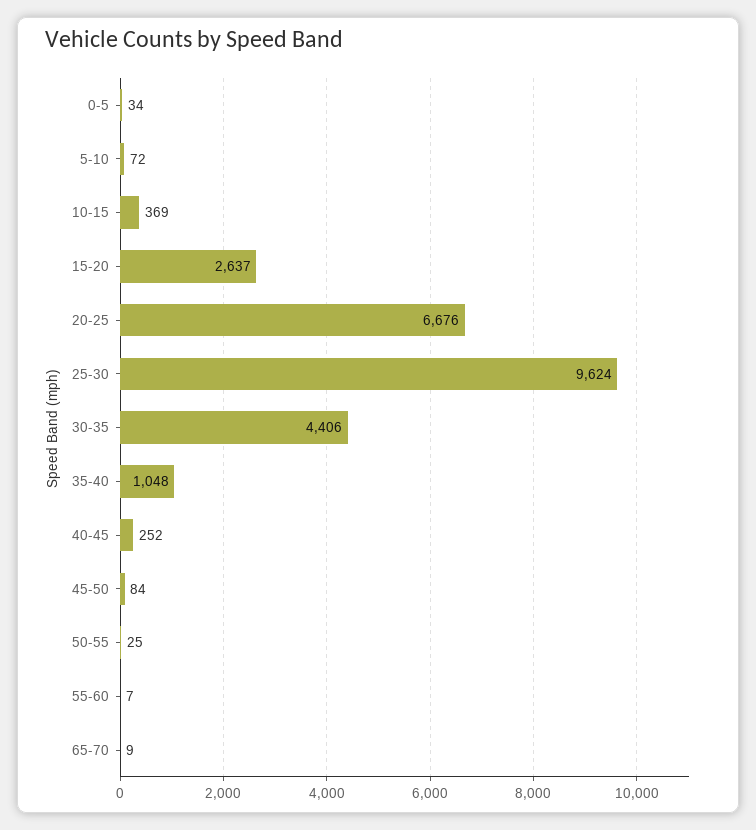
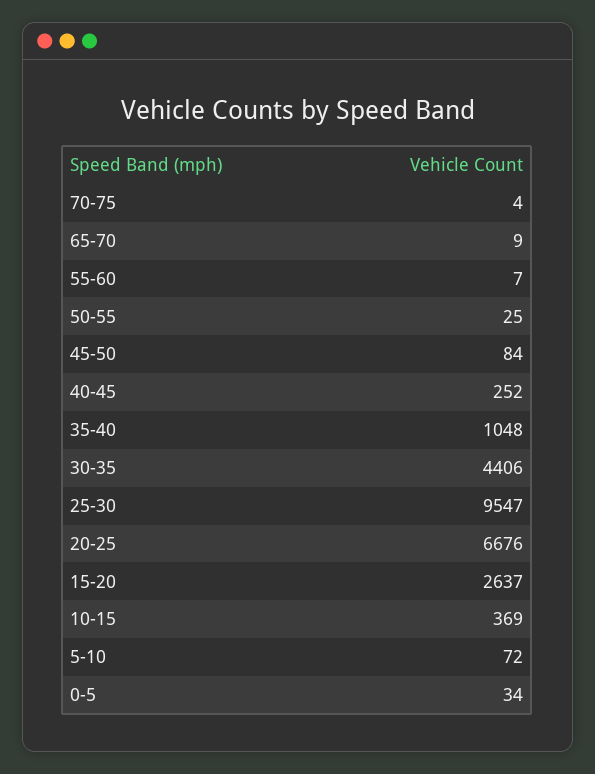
25-30: 9624 -> 9547
70-75: none -> 4

